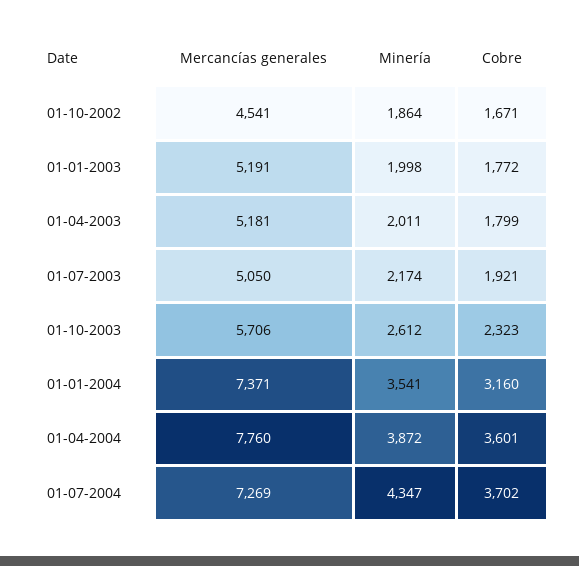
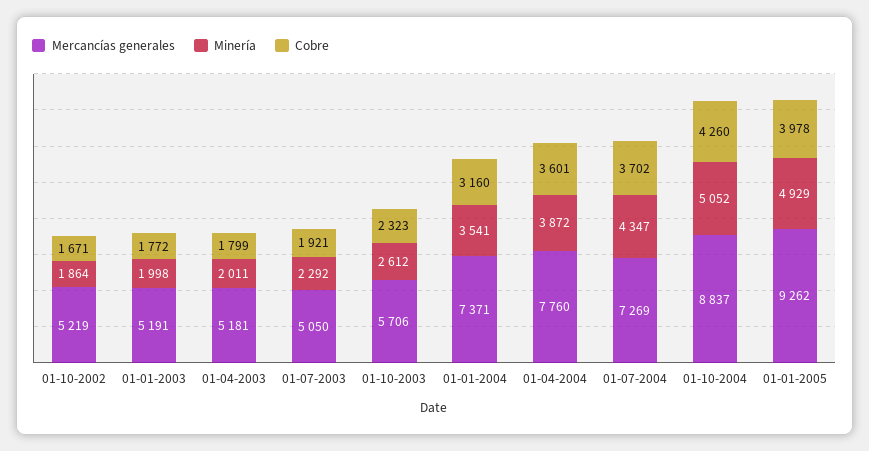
Mercancías generales, 01-10-2002: 4541 -> 5219
Minería, 01-07-2003: 2174 -> 2292
Mercancías generales, 01-10-2004: none -> 8837
Minería, 01-10-2004: none -> 5052
Cobre, 01-10-2004: none -> 4260
Mercancías generales, 01-01-2005: none -> 9262
Minería, 01-01-2005: none -> 4929
Cobre, 01-01-2005: none -> 3978

